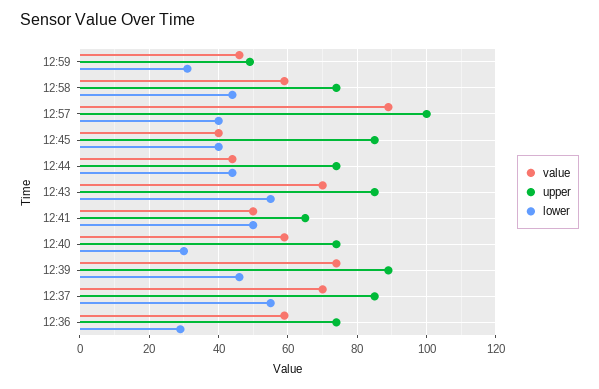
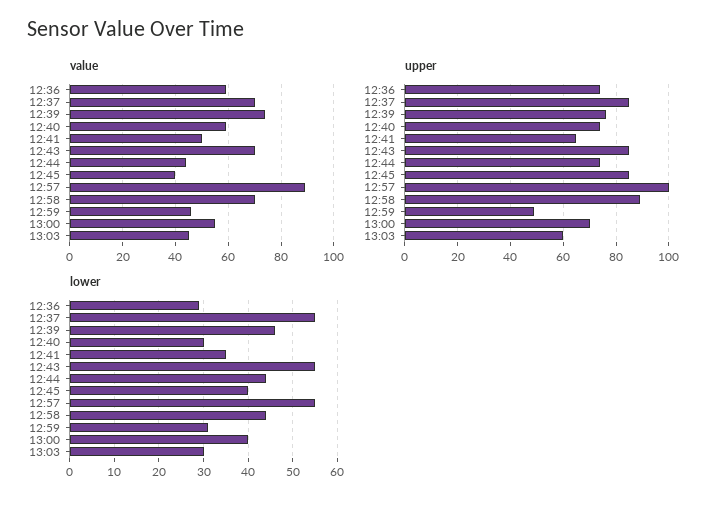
value, 12:58: 60 -> 70
upper, 12:58: 75 -> 90
lower, 12:57: 40 -> 55
lower, 12:41: 50 -> 35
upper, 12:39: 90 -> 75
value, 13:00: none -> 55
value, 13:03: none -> 45
upper, 13:00: none -> 70
upper, 13:03: none -> 60
lower, 13:00: none -> 40
lower, 13:03: none -> 30

